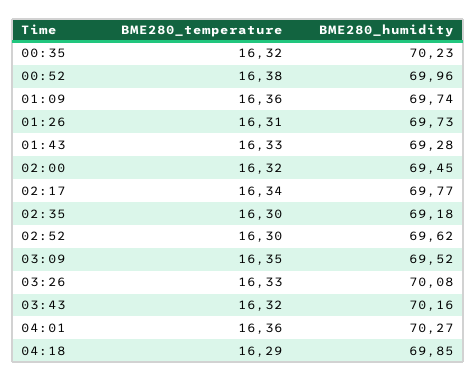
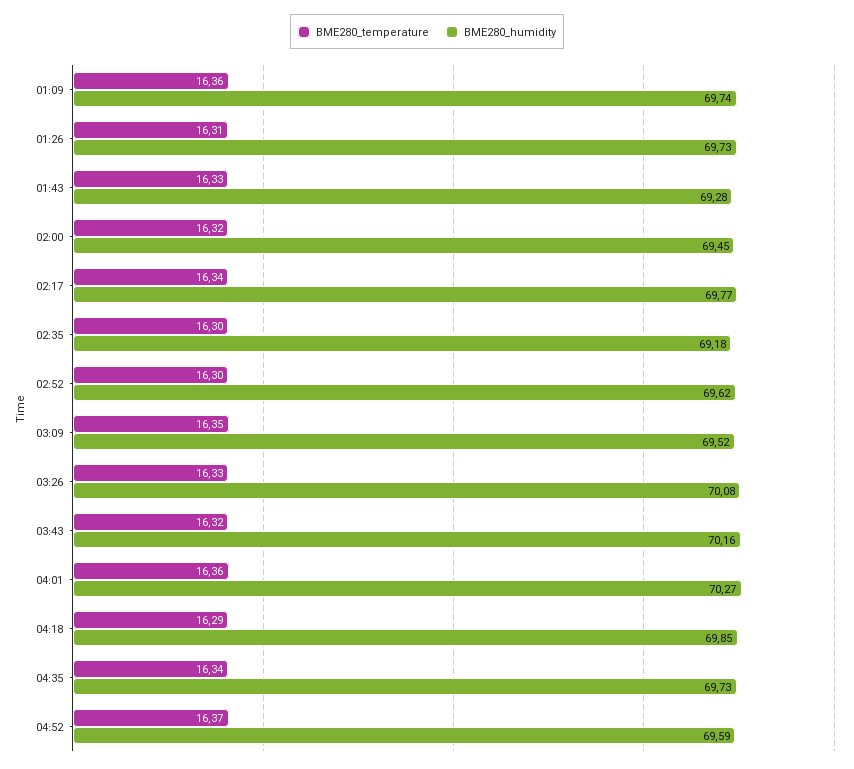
BME280_temperature, 00:35: 16.32 -> none
BME280_humidity, 00:35: 70.23 -> none
BME280_temperature, 00:52: 16.38 -> none
BME280_humidity, 00:52: 69.96 -> none
BME280_temperature, 04:35: none -> 16.34
BME280_humidity, 04:35: none -> 69.73
BME280_temperature, 04:52: none -> 16.37
BME280_humidity, 04:52: none -> 69.59

